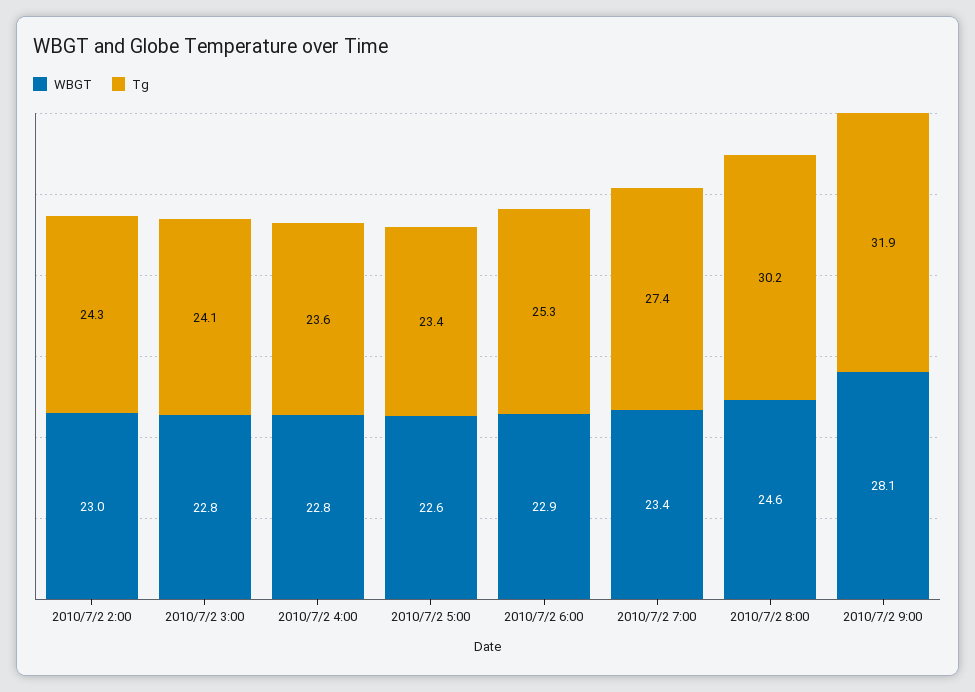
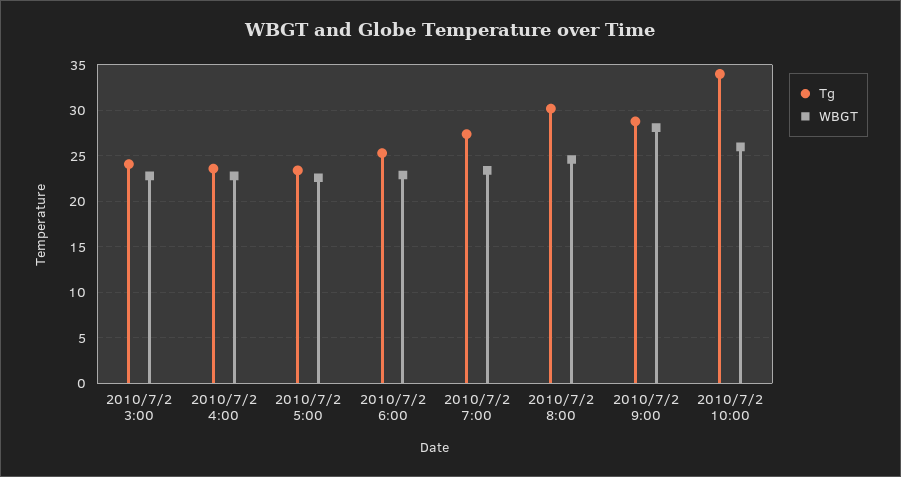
WBGT, 2010/7/2 2:00: 23 -> none
Tg, 2010/7/2 2:00: 24.3 -> none
Tg, 2010/7/2 9:00: 31.9 -> 29
Tg, 2010/7/2 10:00: none -> 34
WBGT, 2010/7/2 10:00: none -> 26

